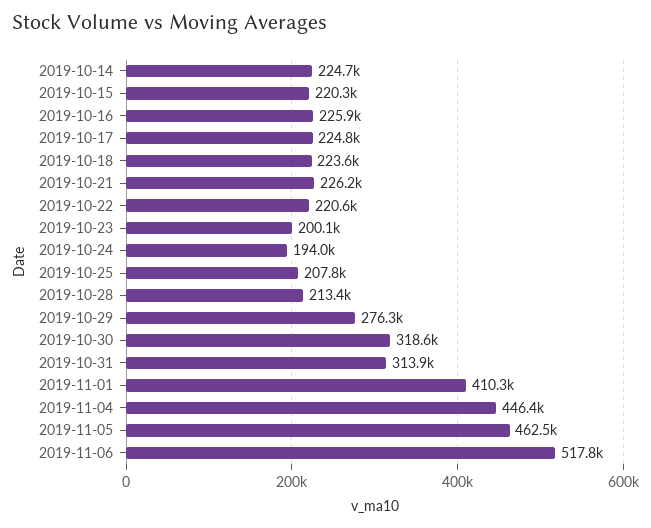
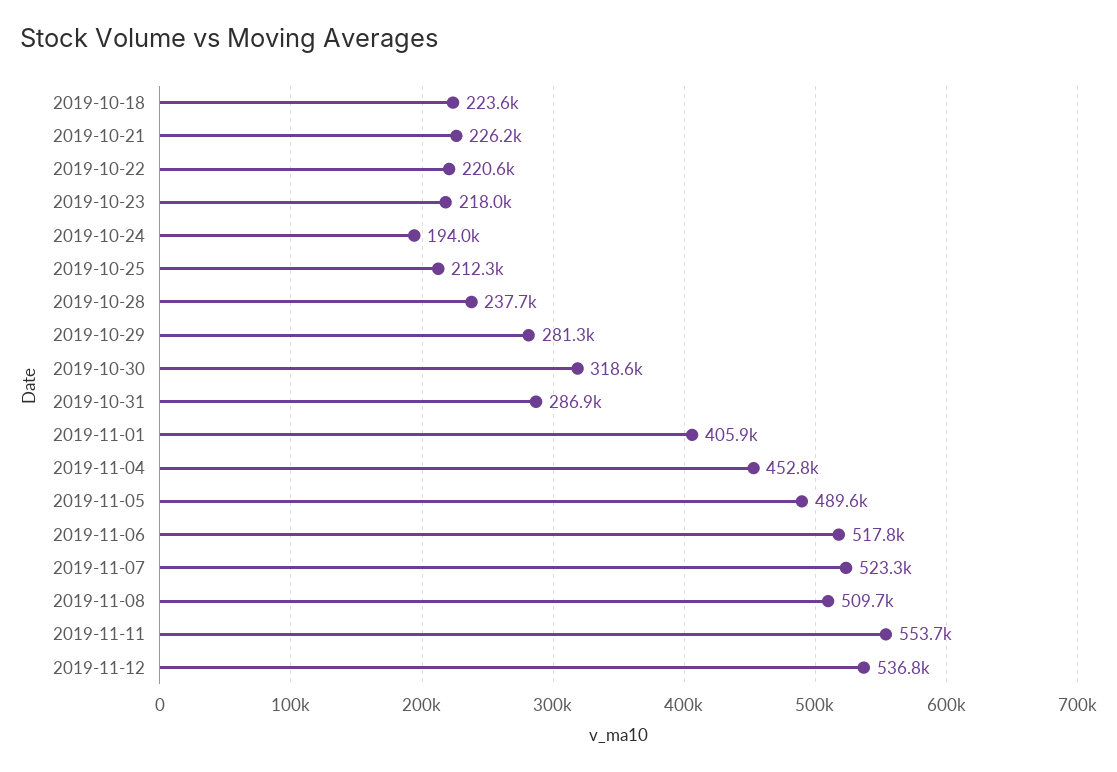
2019-10-14: 224700 -> none
2019-10-15: 220300 -> none
2019-10-16: 225900 -> none
2019-10-17: 224800 -> none
2019-10-23: 200100 -> 218000
2019-10-25: 207800 -> 212300
2019-10-28: 213400 -> 237700
2019-10-29: 276300 -> 281300
2019-10-31: 313900 -> 286900
2019-11-01: 410300 -> 405900
2019-11-04: 446400 -> 452800
2019-11-05: 462500 -> 489600
2019-11-07: none -> 523300
2019-11-08: none -> 509700
2019-11-11: none -> 553700
2019-11-12: none -> 536800

